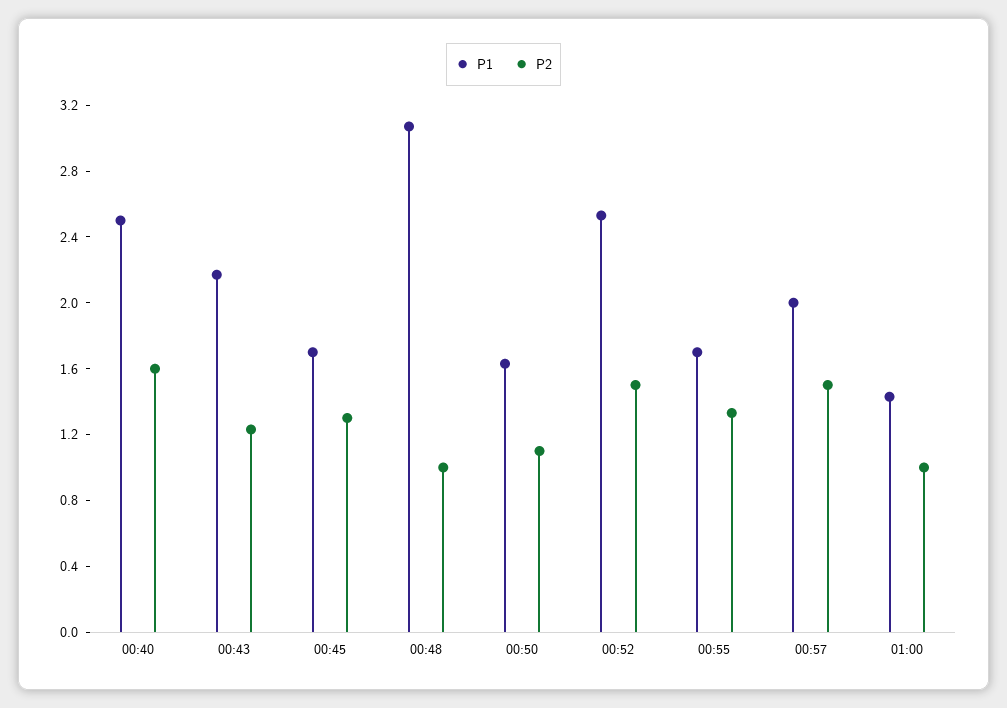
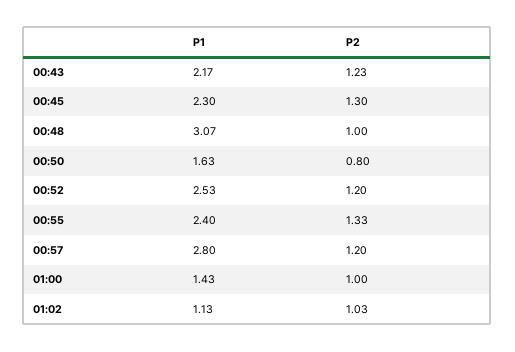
P1, 00:40: 2.5 -> none
P2, 00:40: 1.6 -> none
P1, 00:45: 1.7 -> 2.3
P2, 00:50: 1.1 -> 0.8
P2, 00:52: 1.5 -> 1.2
P1, 00:55: 1.7 -> 2.4
P1, 00:57: 2 -> 2.8
P2, 00:57: 1.5 -> 1.2
P1, 01:02: none -> 1.13
P2, 01:02: none -> 1.03

